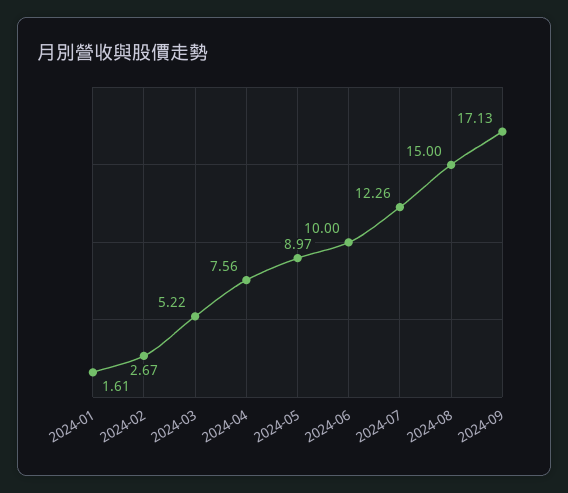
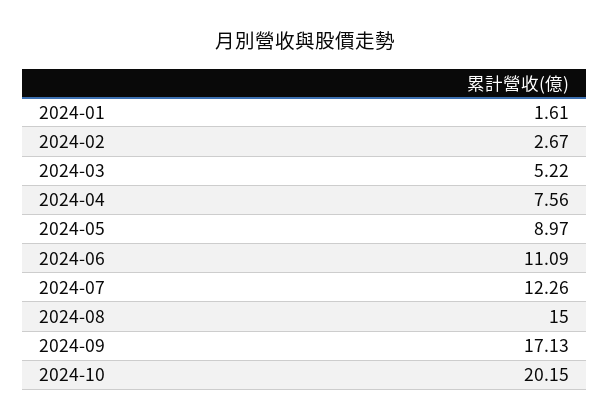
2024-06: 10 -> 11.09
2024-10: none -> 20.15

